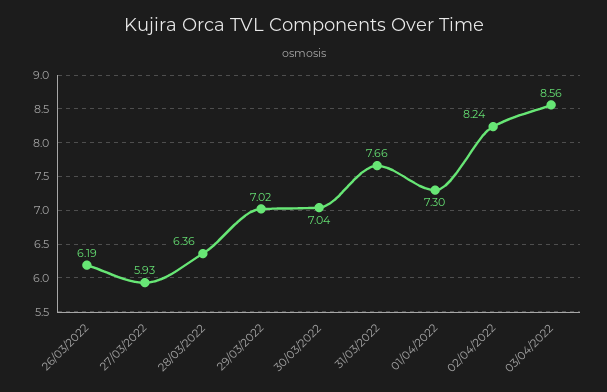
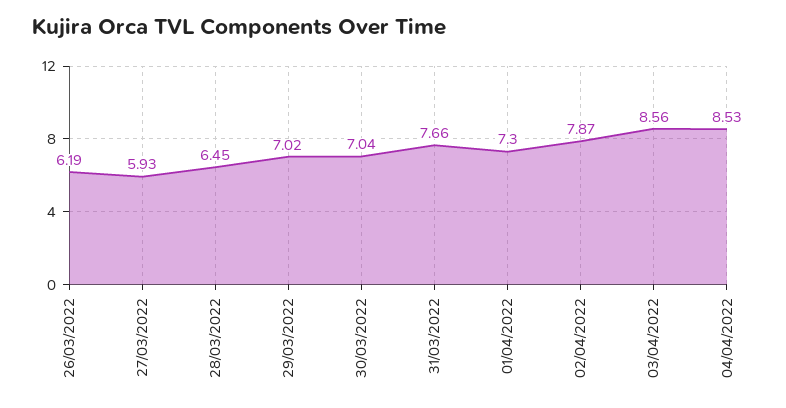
28/03/2022: 6.36 -> 6.45
02/04/2022: 8.24 -> 7.87
04/04/2022: none -> 8.53

